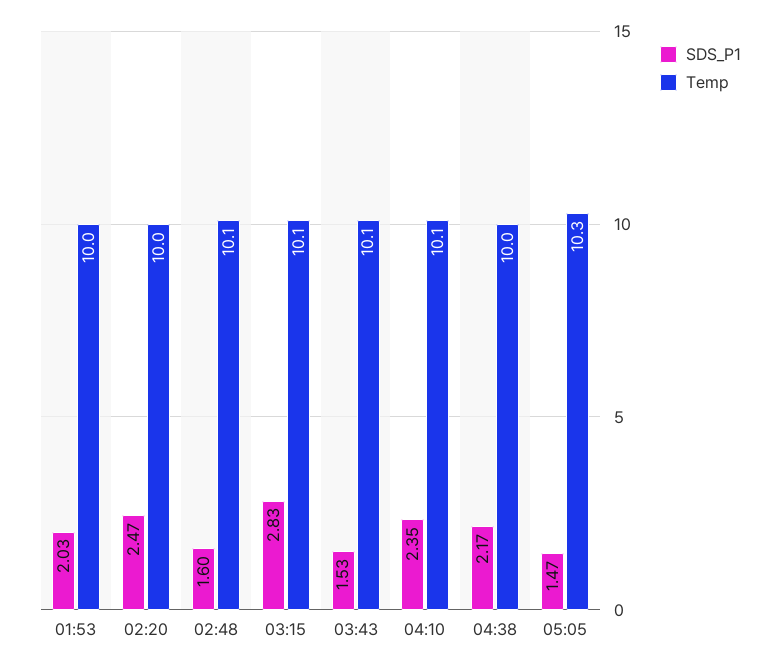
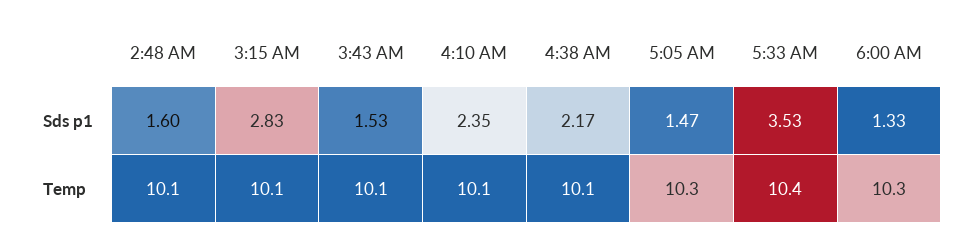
SDS_P1, 01:53: 2.03 -> none
Temp, 01:53: 10 -> none
SDS_P1, 02:20: 2.47 -> none
Temp, 02:20: 10 -> none
Temp, 04:38: 10 -> 10.1
SDS_P1, 5:33 AM: none -> 3.53
SDS_P1, 6:00 AM: none -> 1.33
Temp, 5:33 AM: none -> 10.4
Temp, 6:00 AM: none -> 10.3

